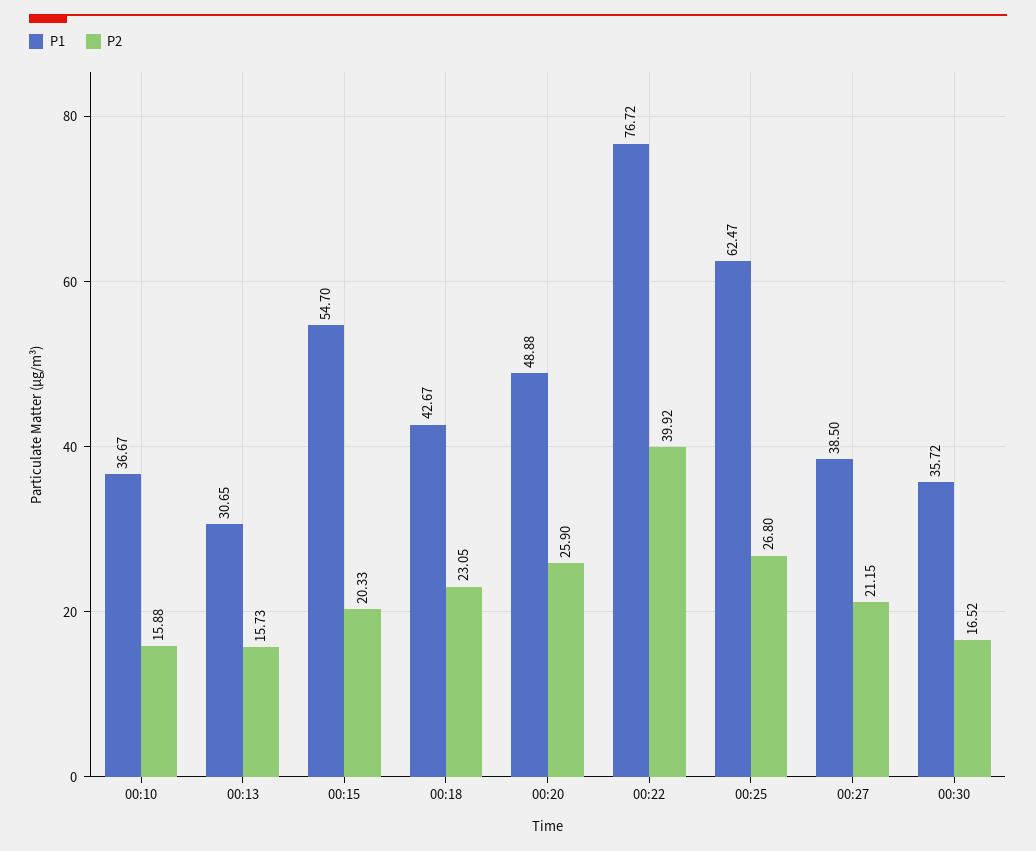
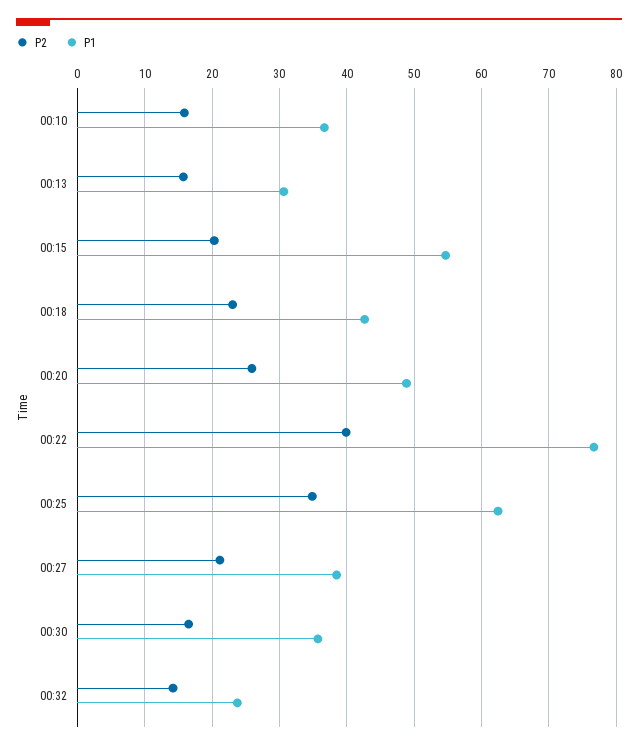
P2, 00:25: 26.8 -> 35
P2, 00:32: none -> 14
P1, 00:32: none -> 24

